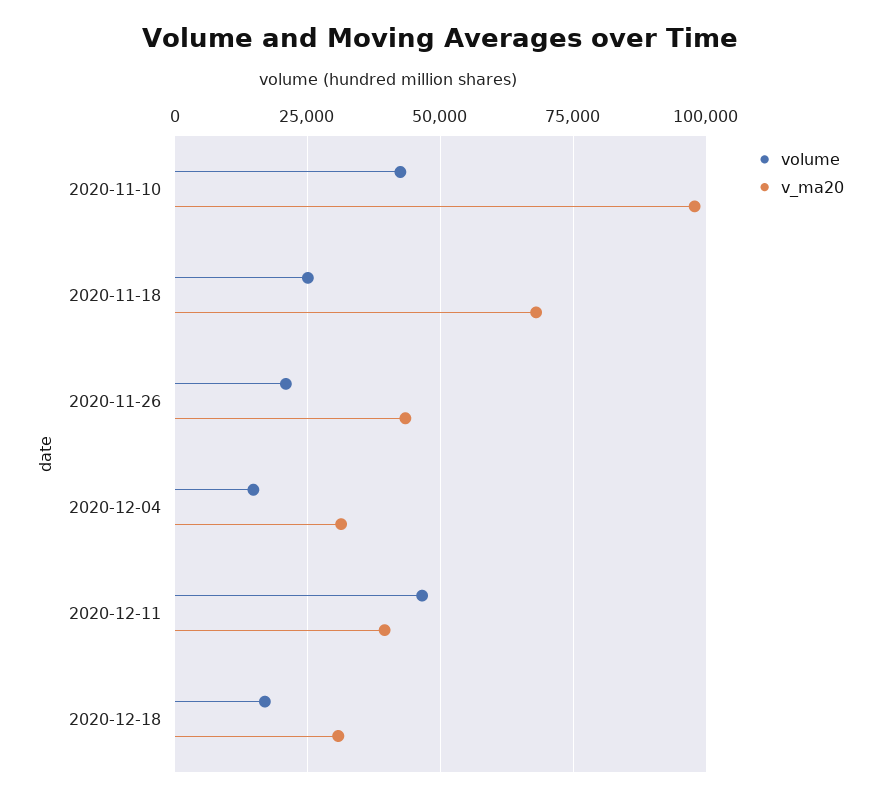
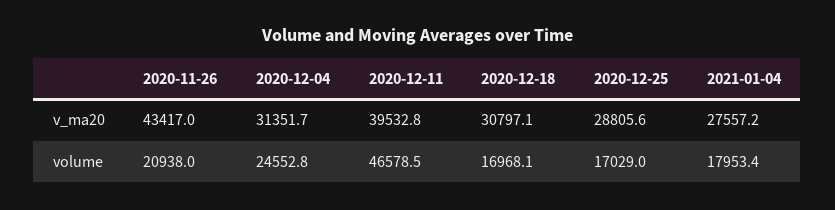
volume, 2020-11-10: 42500 -> none
v_ma20, 2020-11-10: 97500 -> none
volume, 2020-11-18: 25000 -> none
v_ma20, 2020-11-18: 67500 -> none
volume, 2020-12-04: 15000 -> 24552.8
v_ma20, 2020-12-25: none -> 28805.6
v_ma20, 2021-01-04: none -> 27557.2
volume, 2020-12-25: none -> 17029
volume, 2021-01-04: none -> 17953.4

